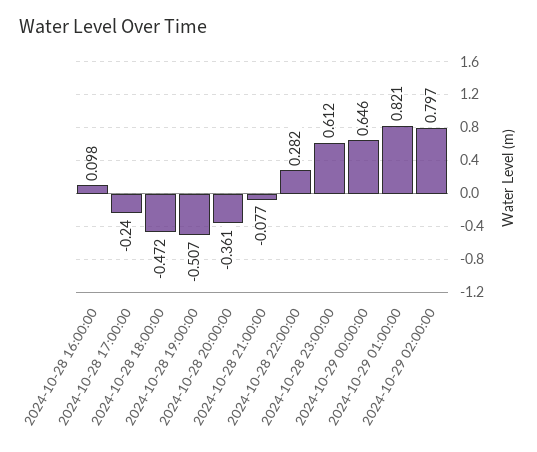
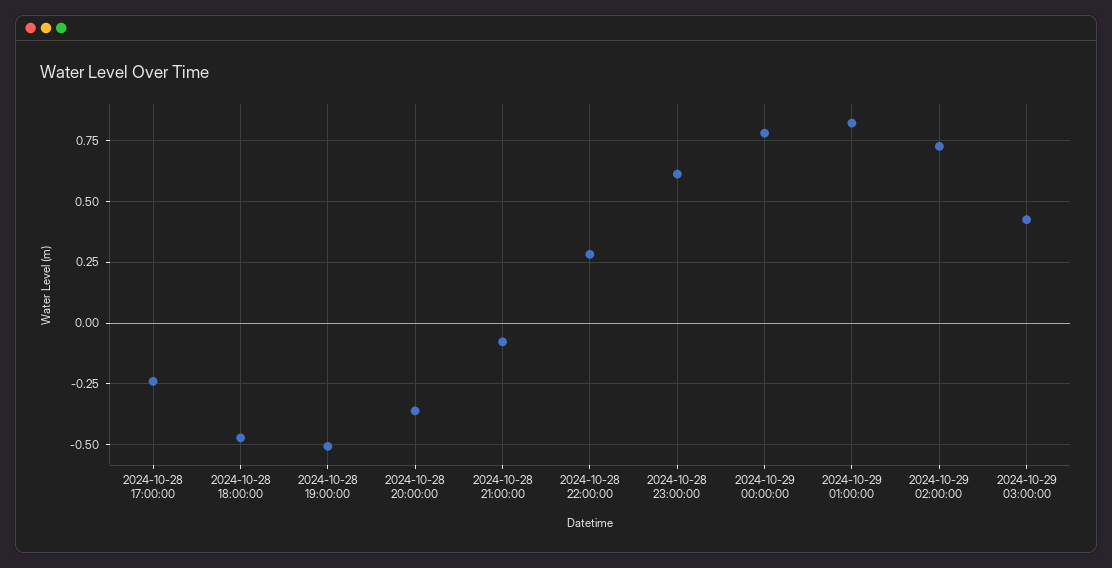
2024-10-28 16:00:00: 0.098 -> none
2024-10-29 00:00:00: 0.646 -> 0.775
2024-10-29 02:00:00: 0.797 -> 0.725
2024-10-29 03:00:00: none -> 0.425

